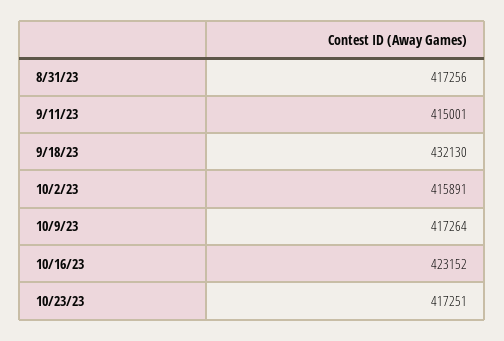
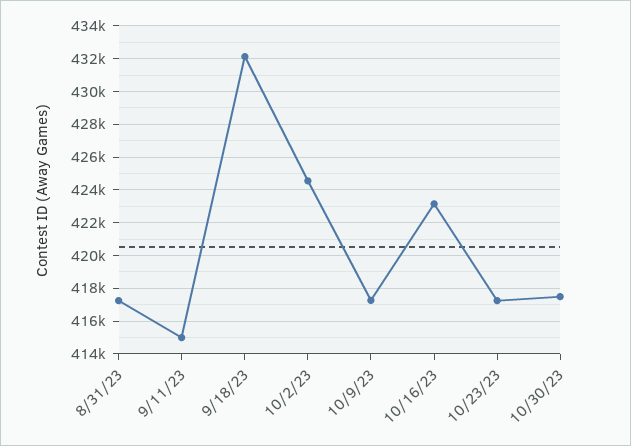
10/2/23: 415891 -> 424500
10/30/23: none -> 417500

